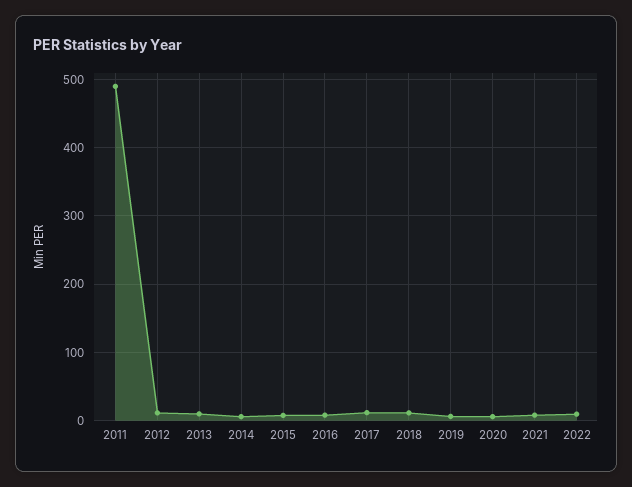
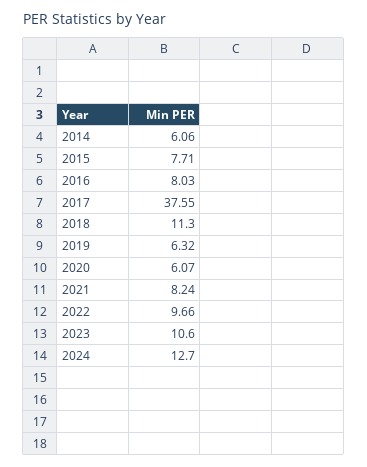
2011: 490 -> none
2012: 10 -> none
2013: 10 -> none
2017: 10 -> 37.55
2023: none -> 10.6
2024: none -> 12.7

